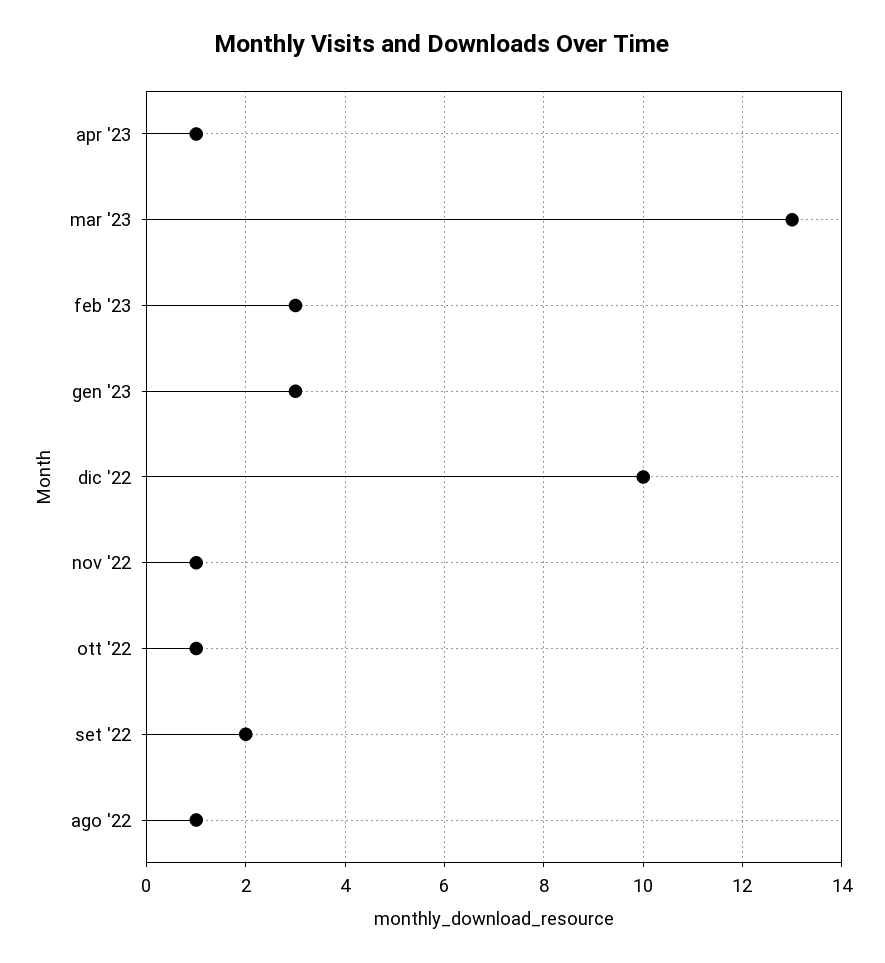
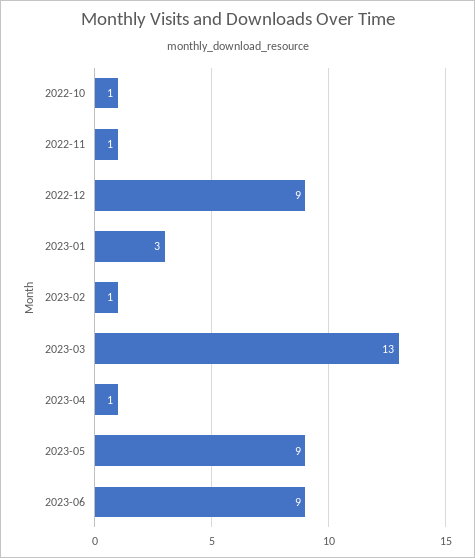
feb '23: 3 -> 1
dic '22: 10 -> 9
set '22: 2 -> none
ago '22: 1 -> none
2023-05: none -> 9
2023-06: none -> 9

